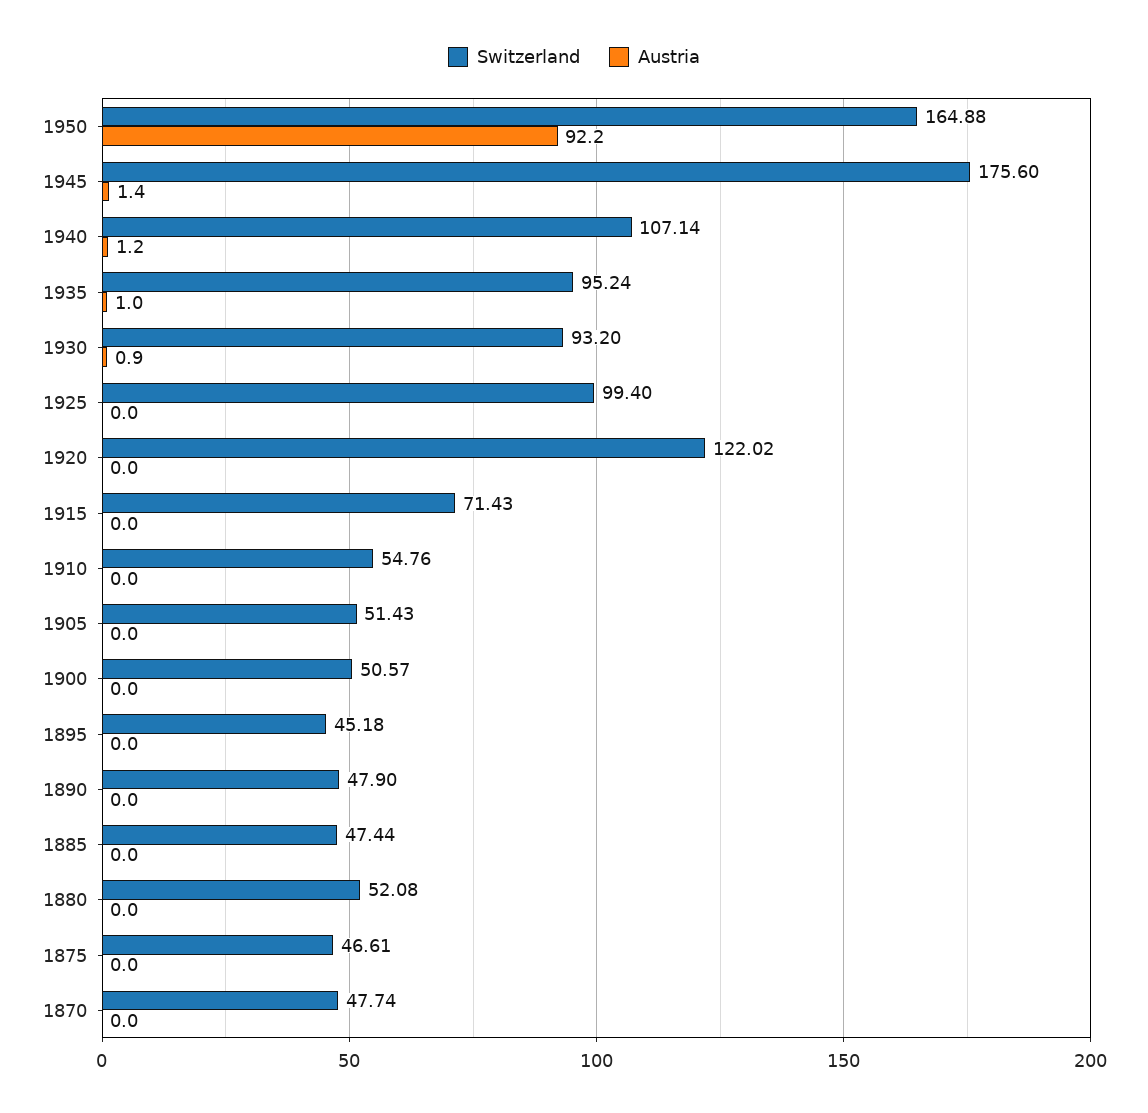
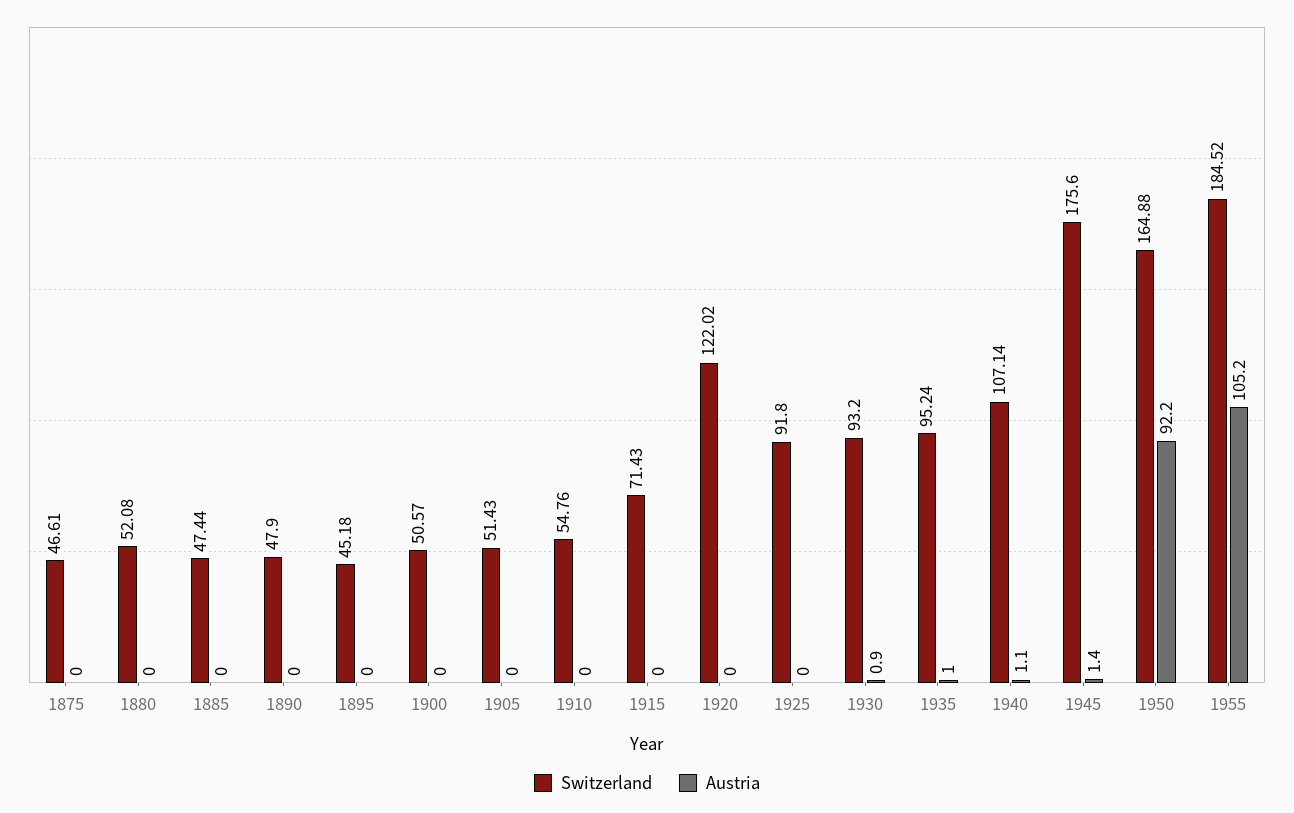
Austria, 1940: 1.2 -> 1.1
Switzerland, 1925: 99.4 -> 91.8
Switzerland, 1870: 47.74 -> none
Austria, 1870: 0 -> none
Switzerland, 1955: none -> 184.52
Austria, 1955: none -> 105.2

